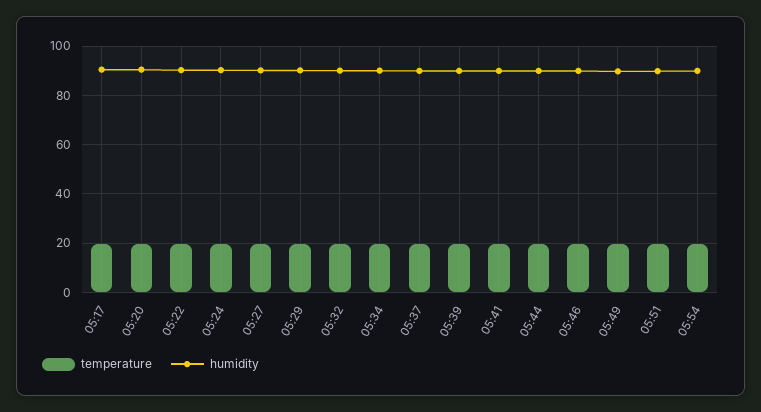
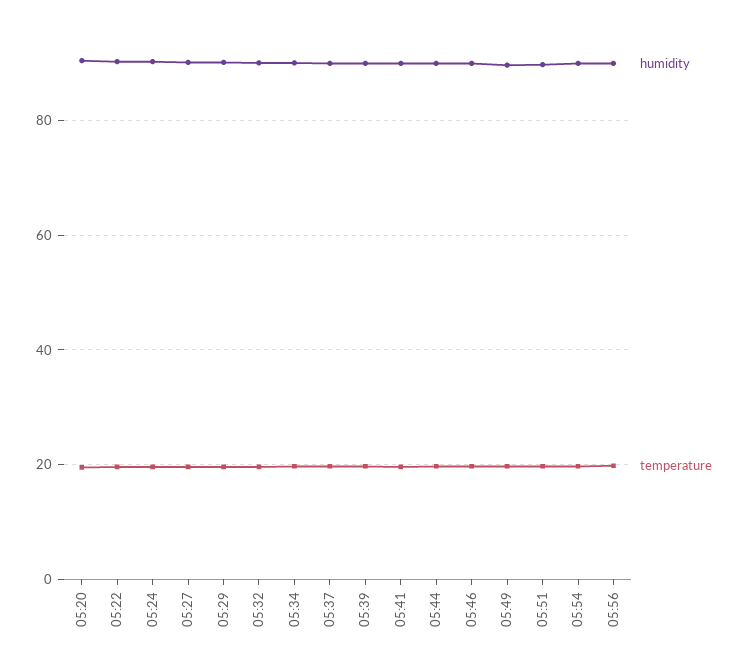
temperature, 05:17: 20 -> none
humidity, 05:17: 90 -> none
humidity, 05:56: none -> 90
temperature, 05:56: none -> 20

